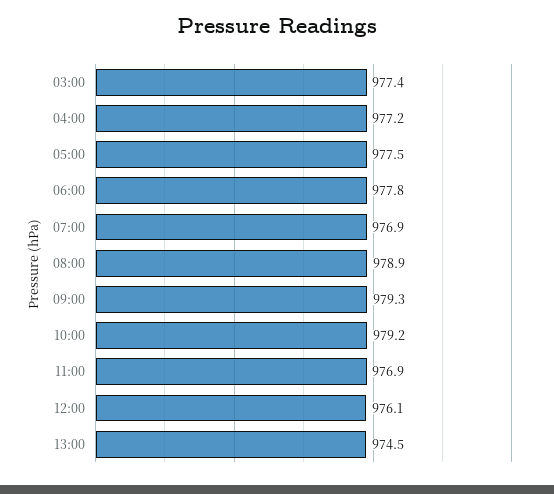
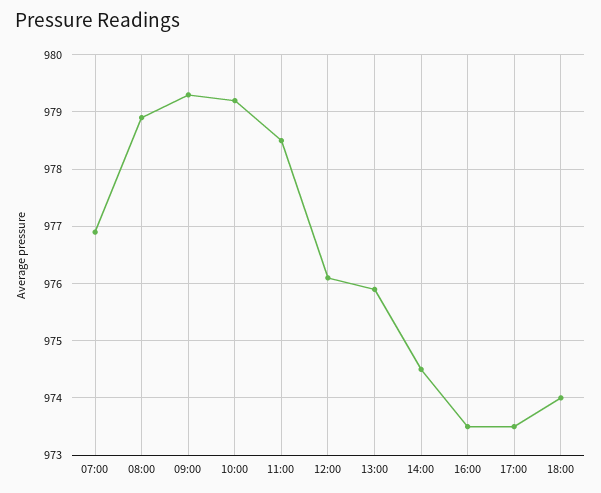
03:00: 977.4 -> none
04:00: 977.2 -> none
05:00: 977.5 -> none
06:00: 977.8 -> none
11:00: 976.9 -> 978.5
13:00: 974.5 -> 976
14:00: none -> 974.5
16:00: none -> 973.5
17:00: none -> 973.5
18:00: none -> 974

